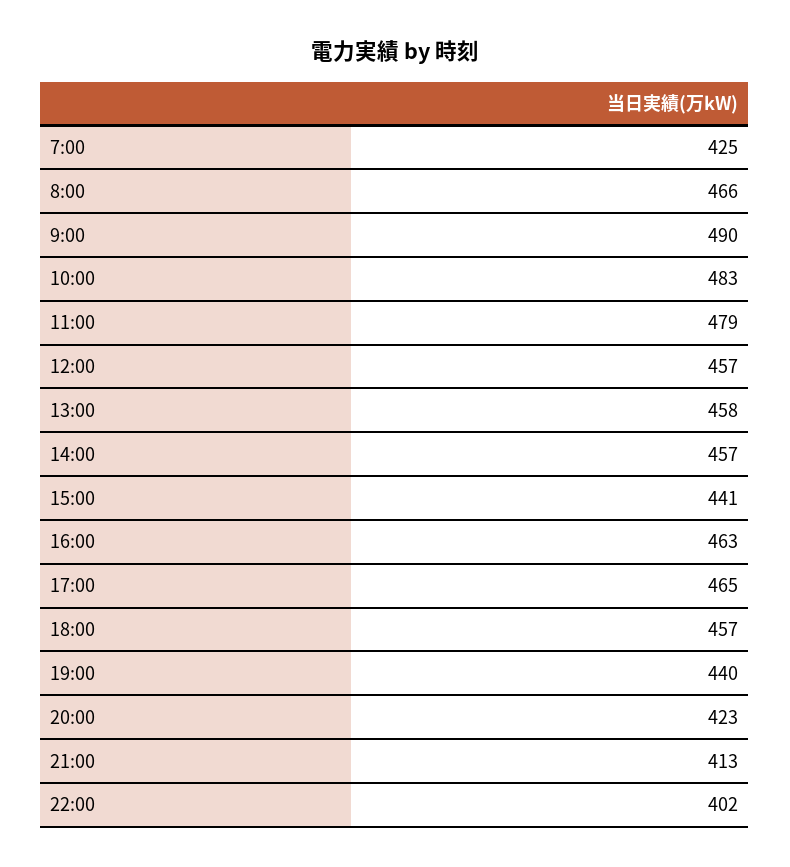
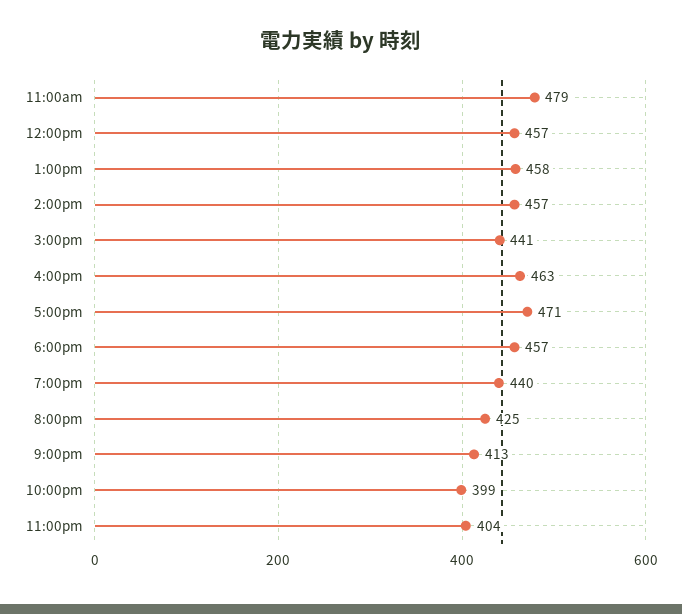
7:00: 425 -> none
8:00: 466 -> none
9:00: 490 -> none
10:00: 483 -> none
17:00: 465 -> 471
20:00: 423 -> 425
22:00: 402 -> 399
11:00pm: none -> 404

